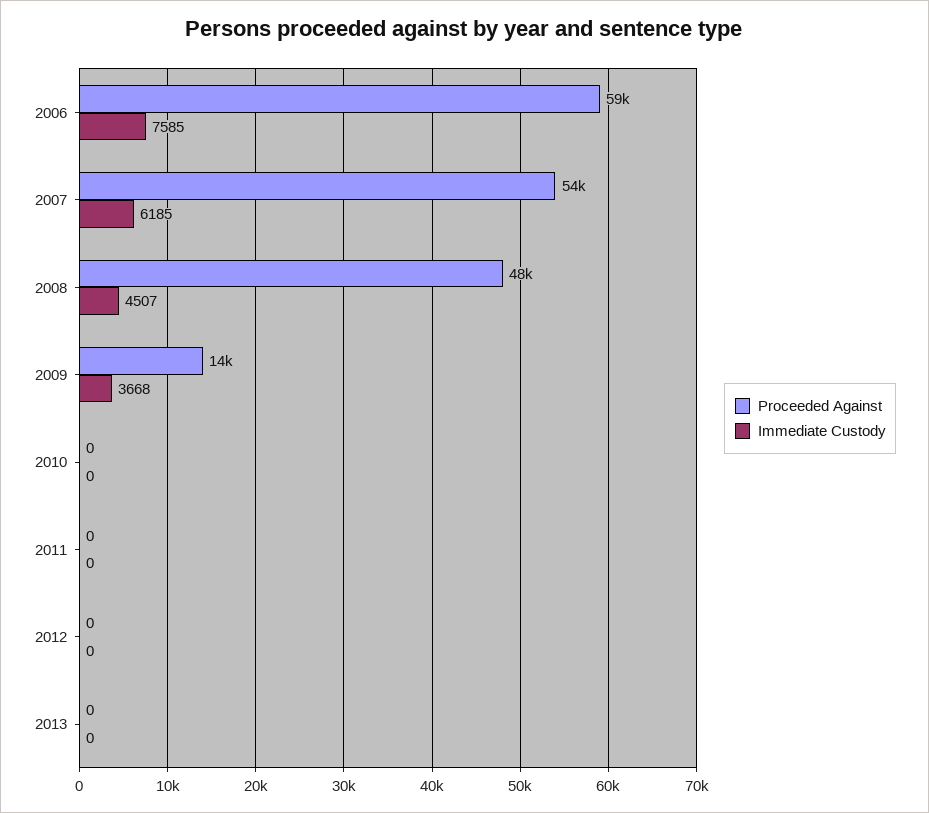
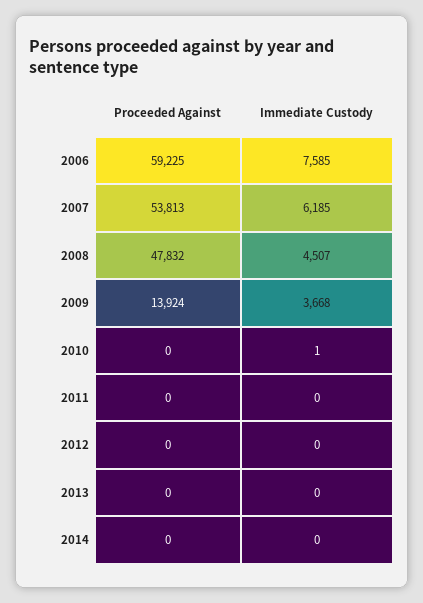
Immediate Custody, 2010: 0 -> 1
Proceeded Against, 2014: none -> 0
Immediate Custody, 2014: none -> 0

